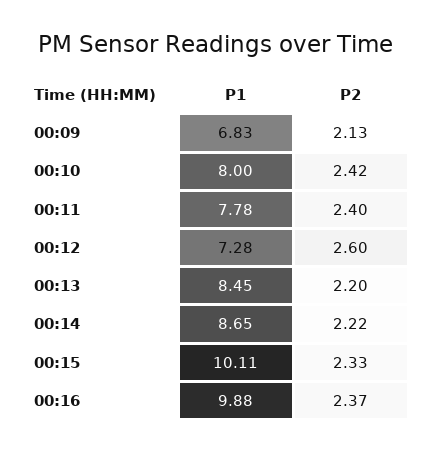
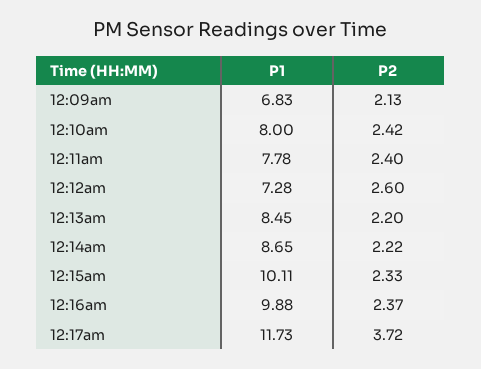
P1, 12:17am: none -> 11.73
P2, 12:17am: none -> 3.72

